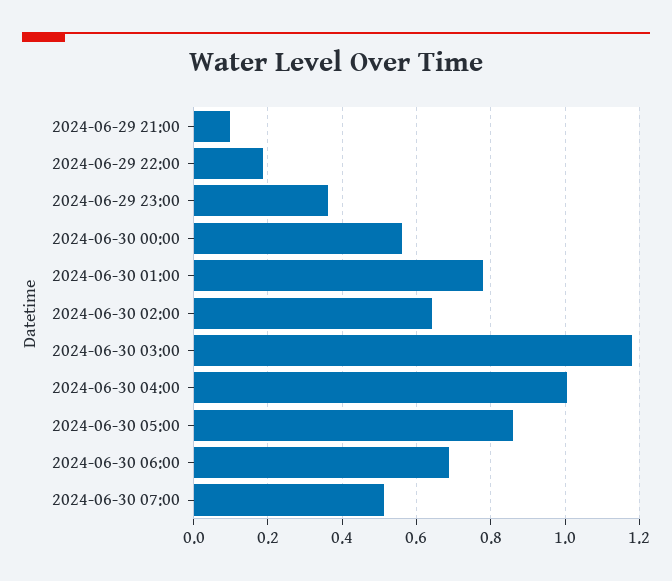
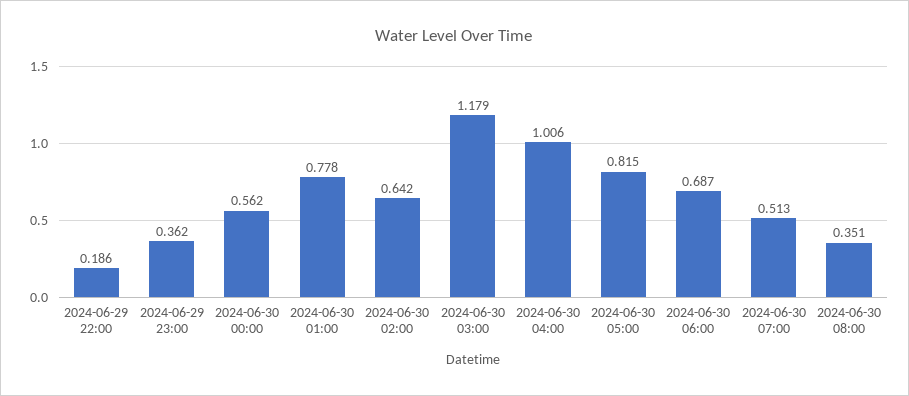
2024-06-29 21:00: 0.1 -> none
2024-06-30 05:00: 0.86 -> 0.815
2024-06-30 08:00: none -> 0.351

